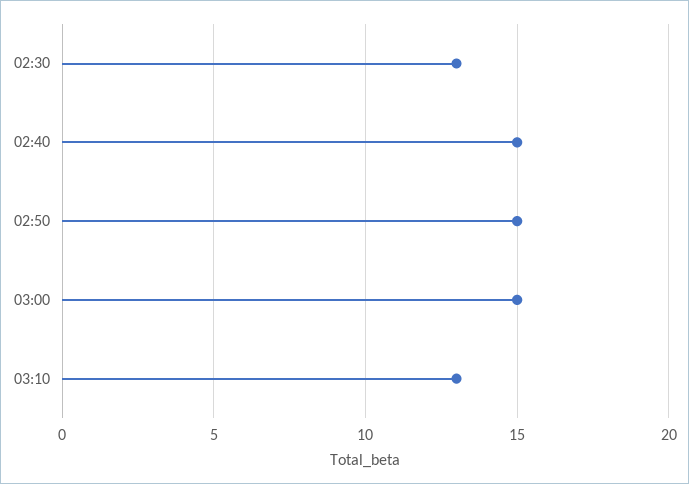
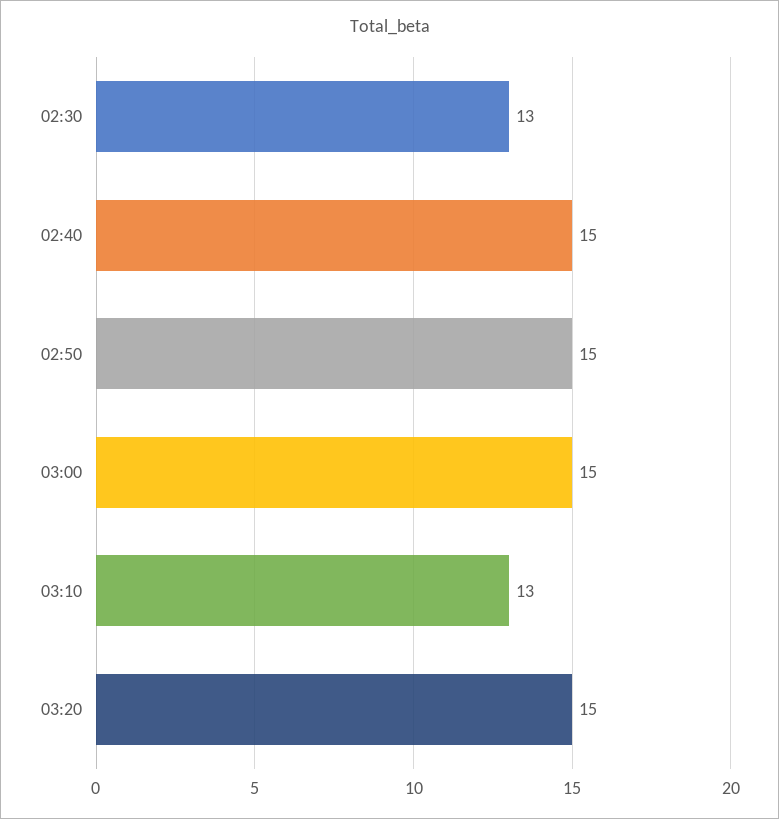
03:20: none -> 15

